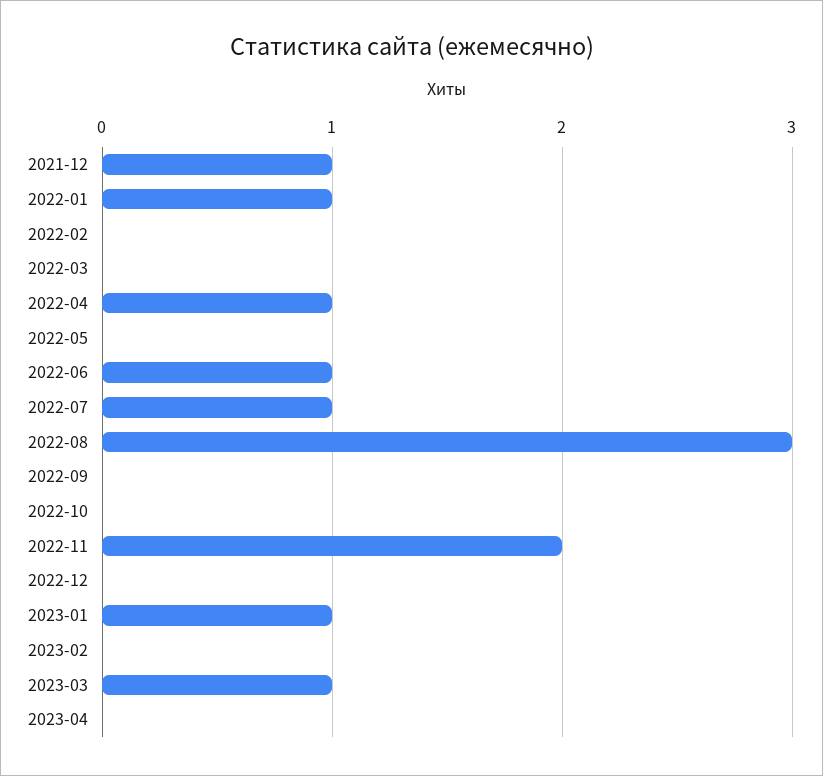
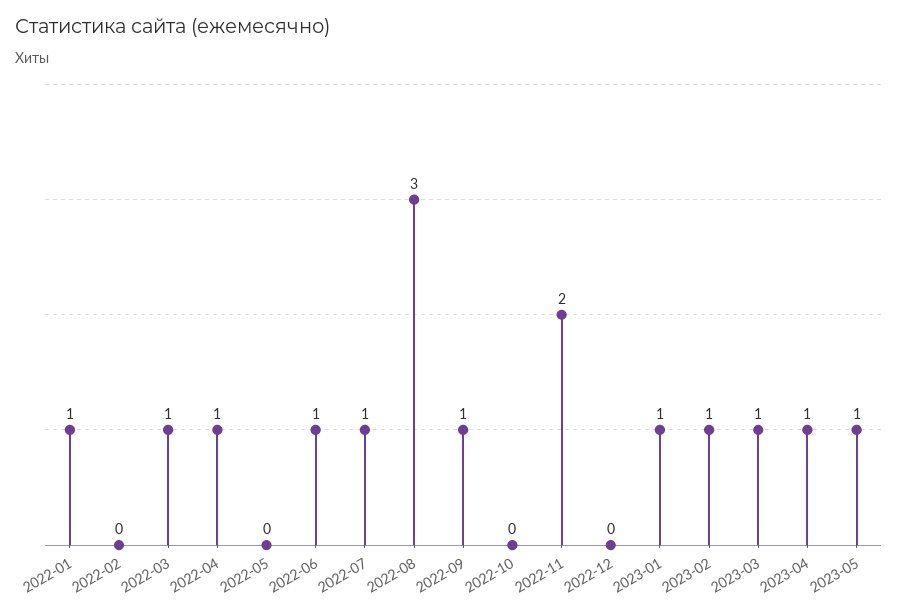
2021-12: 1 -> none
2022-03: 0 -> 1
2022-09: 0 -> 1
2023-02: 0 -> 1
2023-04: 0 -> 1
2023-05: none -> 1

